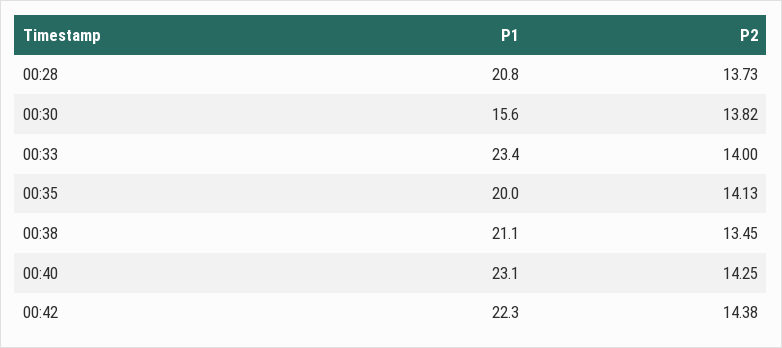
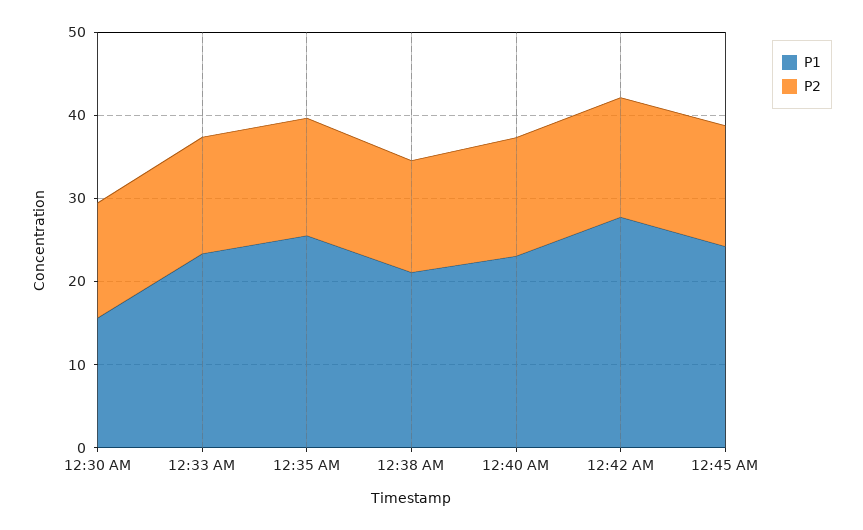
P1, 00:28: 20.8 -> none
P2, 00:28: 13.73 -> none
P1, 00:35: 20 -> 26
P1, 00:42: 22.3 -> 28
P1, 12:45 AM: none -> 24
P2, 12:45 AM: none -> 14

